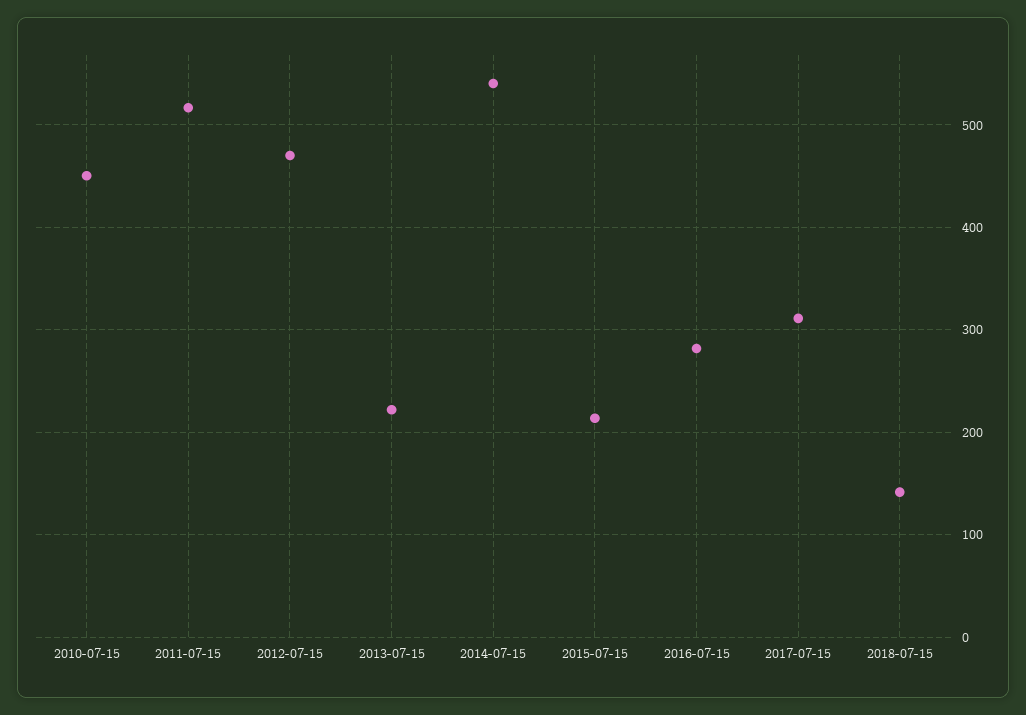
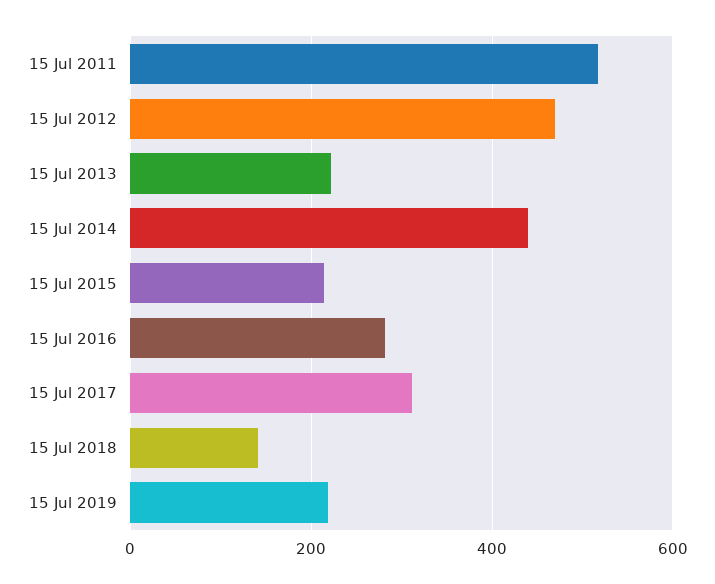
2010-07-15: 450 -> none
2014-07-15: 540 -> 440
15 Jul 2019: none -> 220

